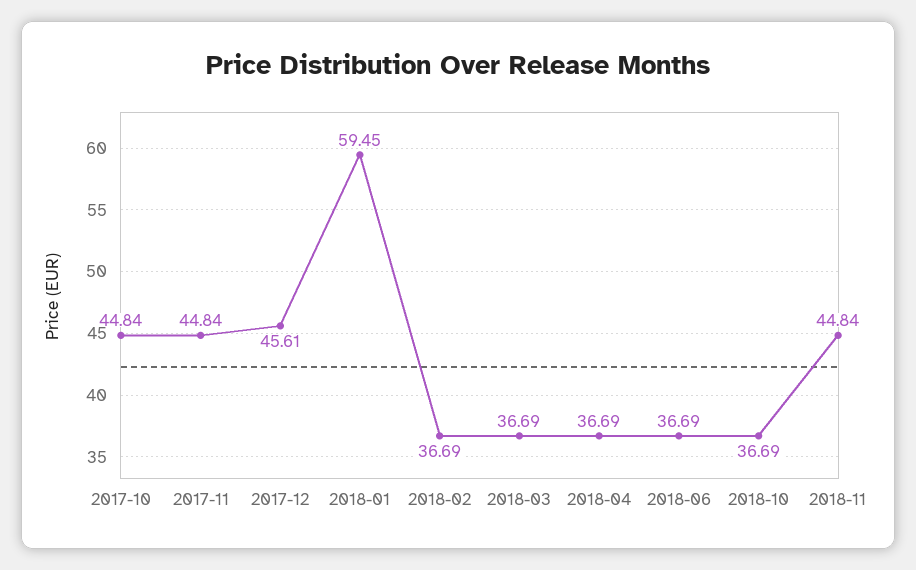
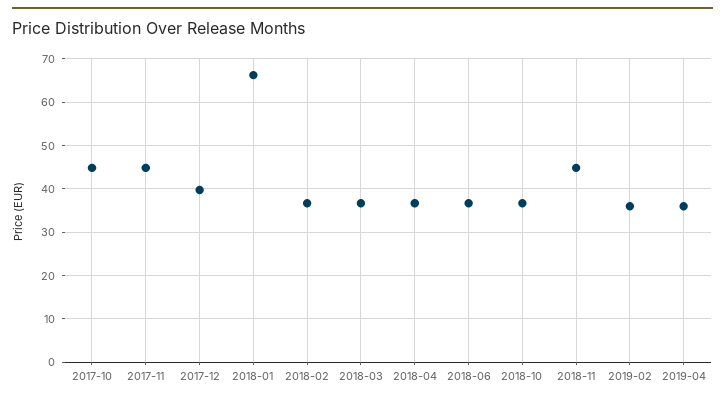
2017-12: 45.61 -> 40
2018-01: 59.45 -> 66
2019-02: none -> 36
2019-04: none -> 36

